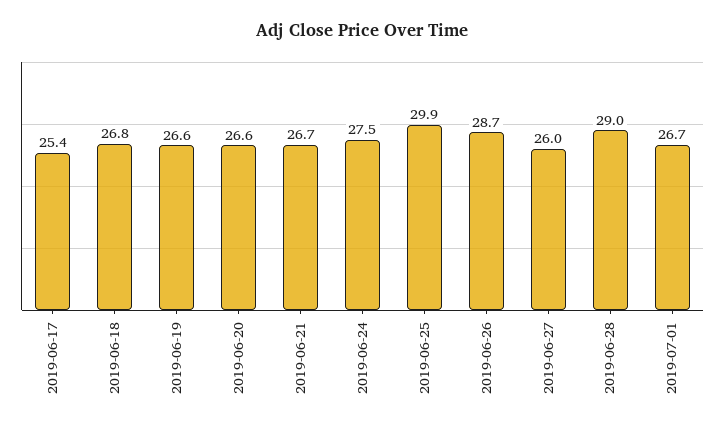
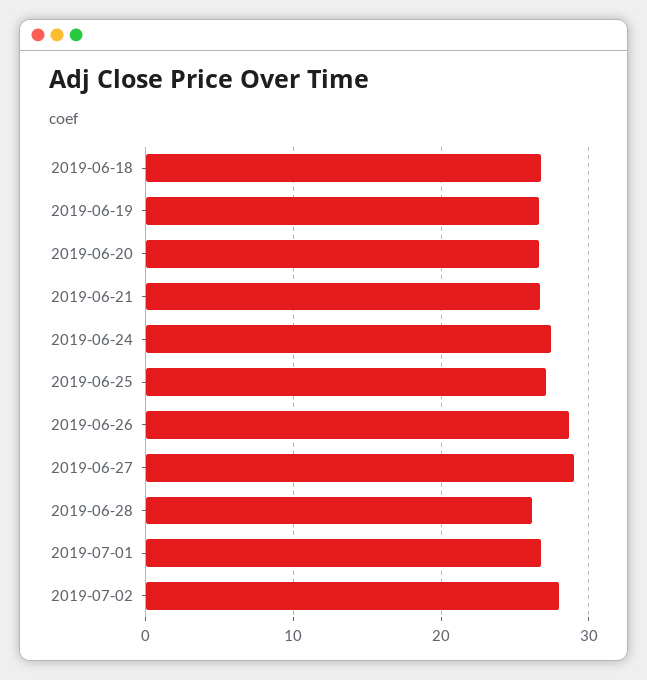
2019-06-17: 25.4 -> none
2019-06-25: 29.9 -> 27
2019-06-27: 26 -> 29
2019-06-28: 29 -> 26
2019-07-02: none -> 28

